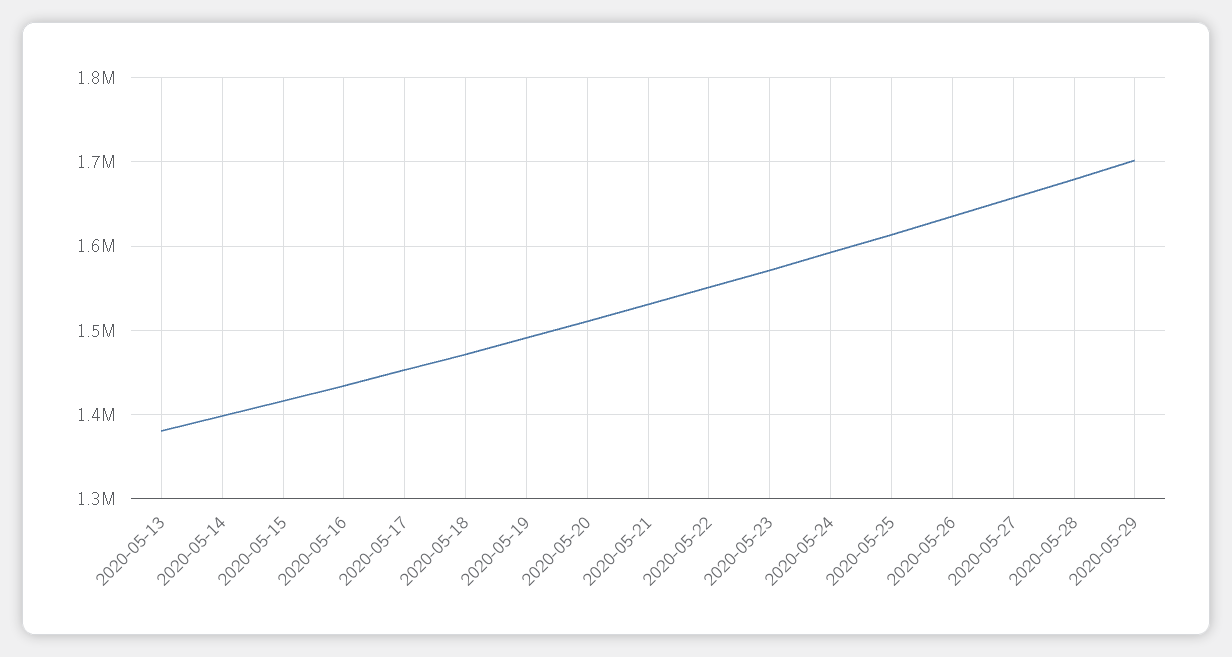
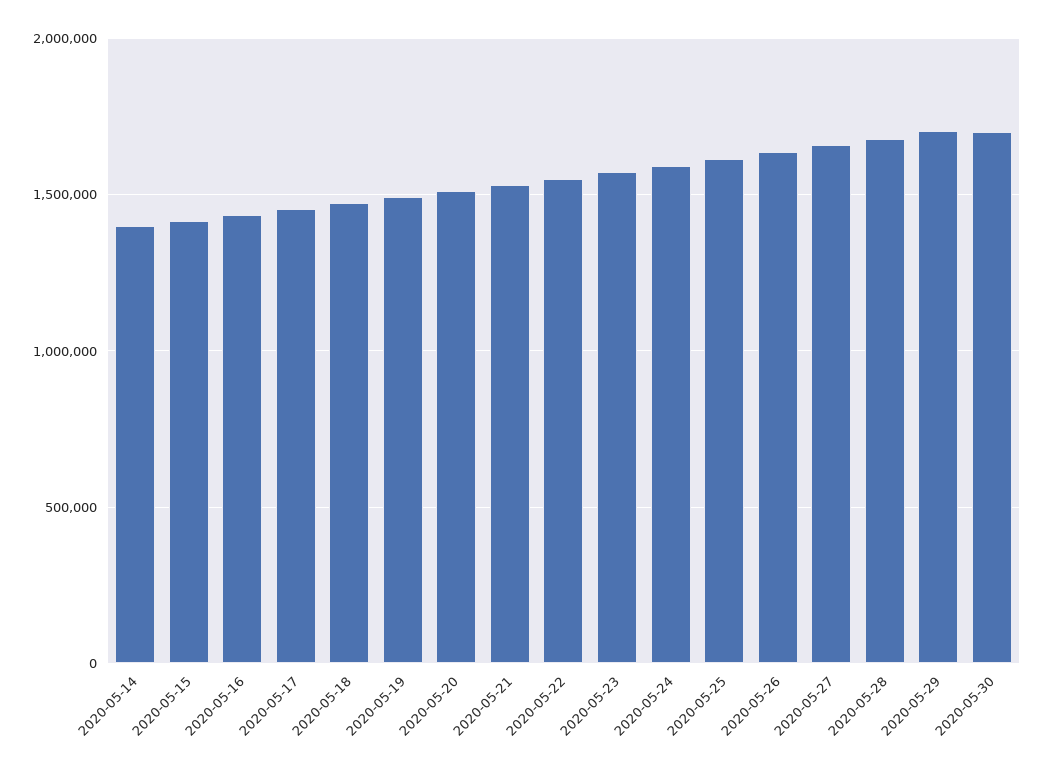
2020-05-13: 1380000 -> none
2020-05-30: none -> 1700000

